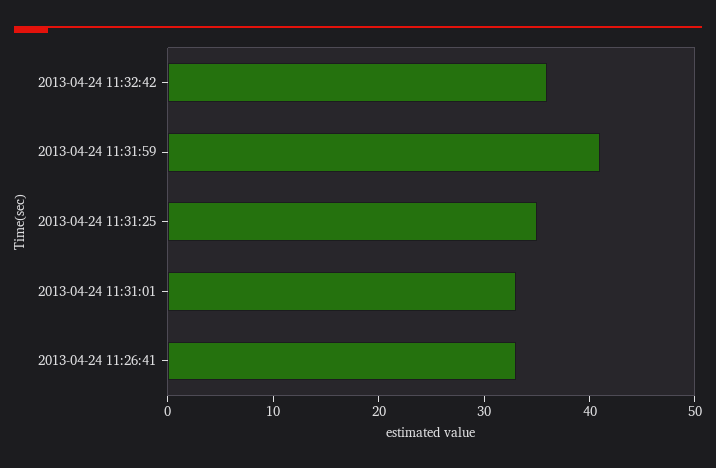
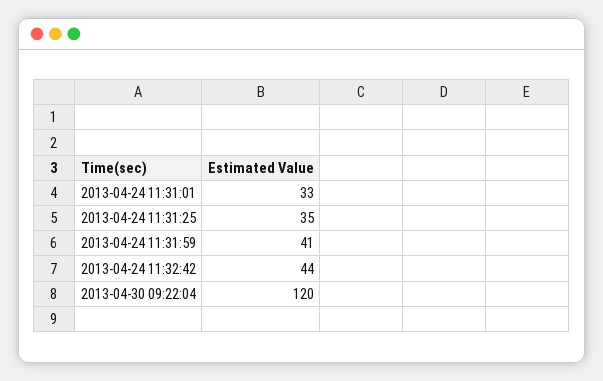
2013-04-24 11:32:42: 36 -> 44
2013-04-24 11:26:41: 33 -> none
2013-04-30 09:22:04: none -> 120

